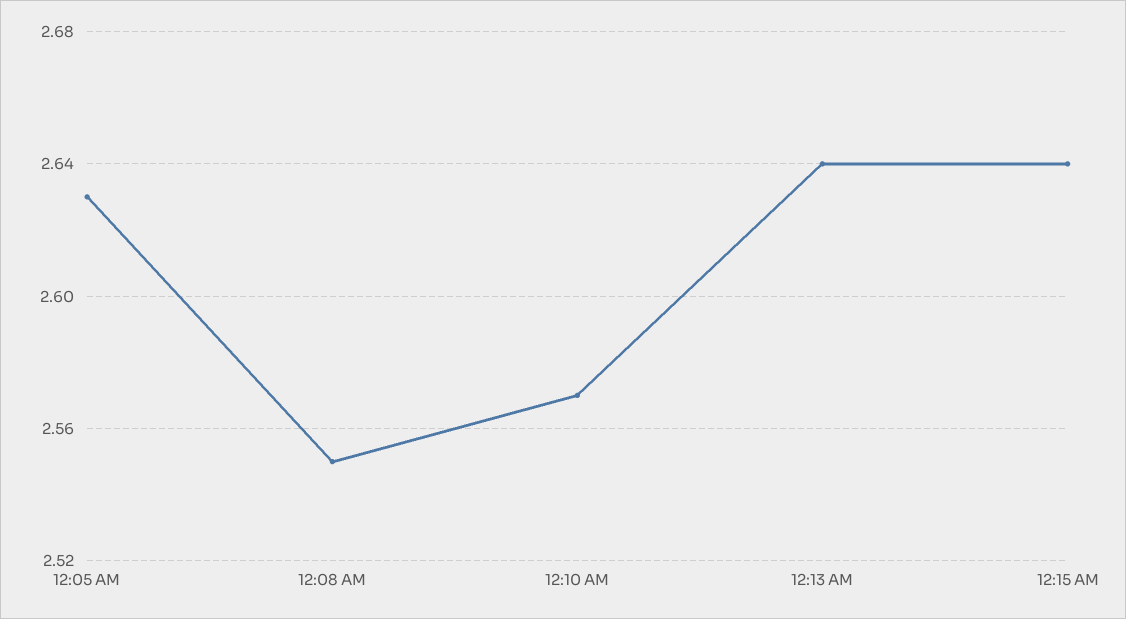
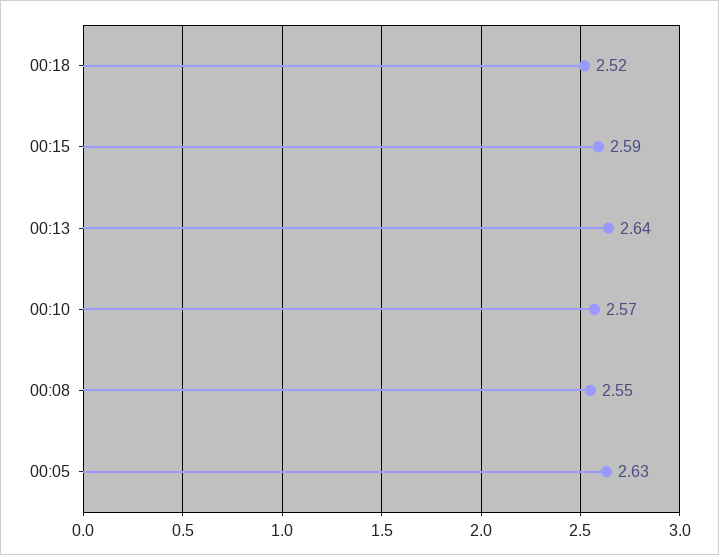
12:15 AM: 2.64 -> 2.59
00:18: none -> 2.52

